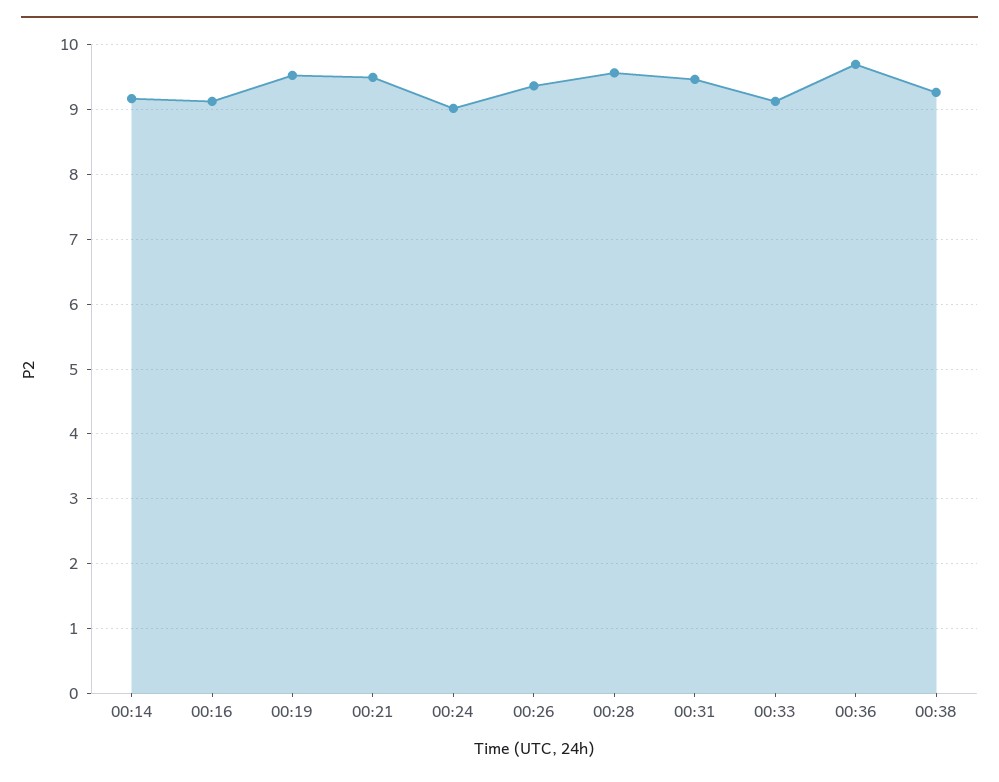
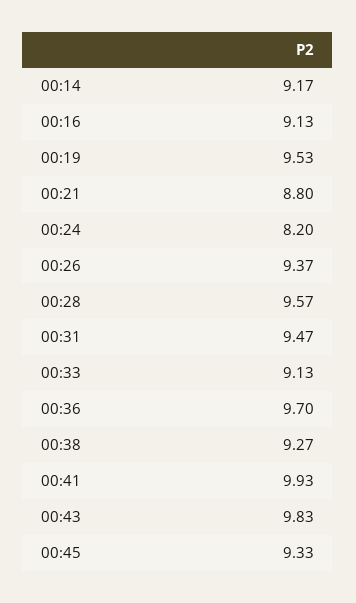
00:21: 9.5 -> 8.8
00:24: 9 -> 8.2
00:41: none -> 9.93
00:43: none -> 9.83
00:45: none -> 9.33

